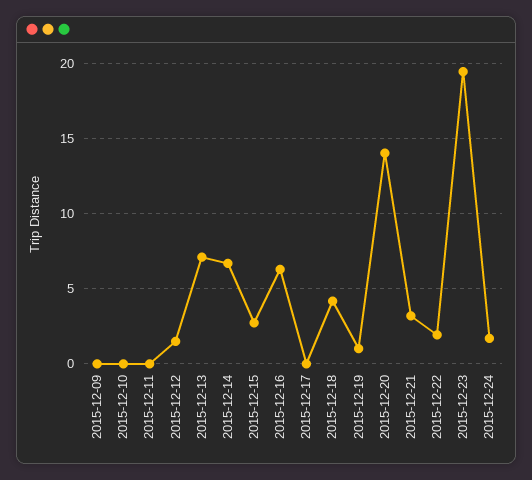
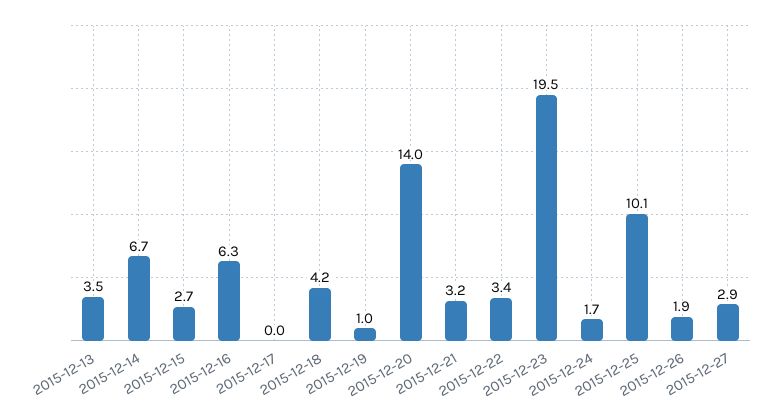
2015-12-09: 0 -> none
2015-12-10: 0 -> none
2015-12-11: 0 -> none
2015-12-12: 1.5 -> none
2015-12-13: 7 -> 3.5
2015-12-22: 2 -> 3.4
2015-12-25: none -> 10.1
2015-12-26: none -> 1.9
2015-12-27: none -> 2.9

